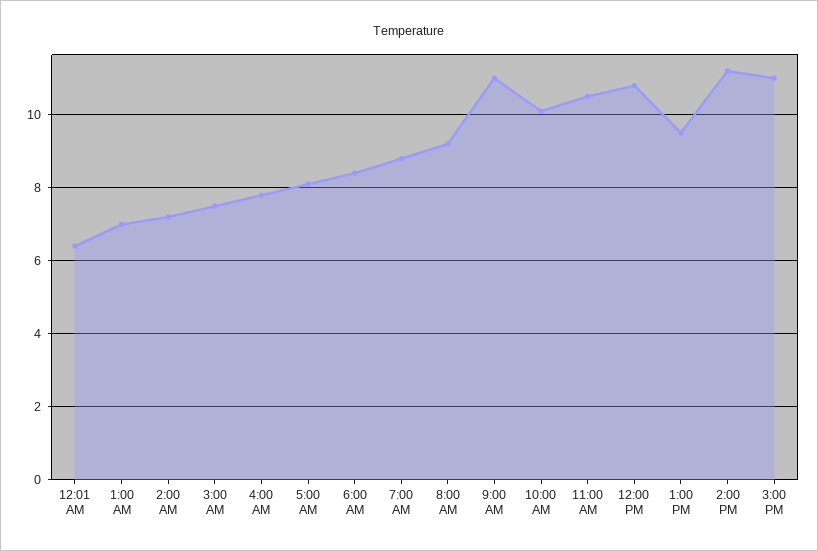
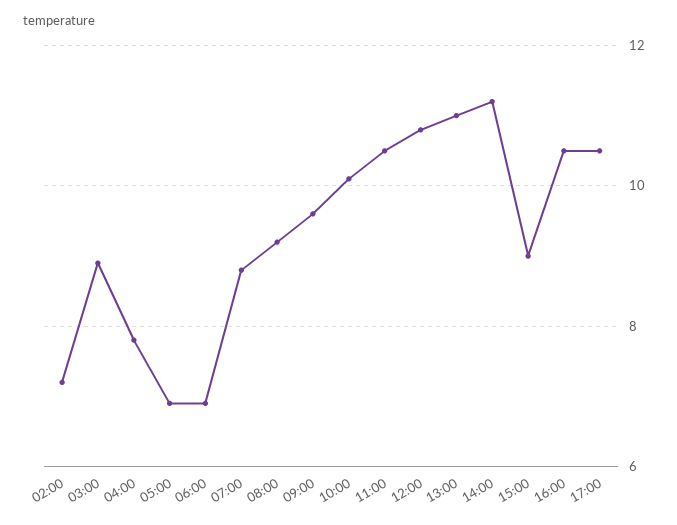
12:01 AM: 6.5 -> none
1:00 AM: 7 -> none
3:00 AM: 7.5 -> 9
5:00 AM: 8 -> 7
6:00 AM: 8.5 -> 7
9:00 AM: 11 -> 9.5
1:00 PM: 9.5 -> 11
3:00 PM: 11 -> 9
16:00: none -> 10.5
17:00: none -> 10.5

